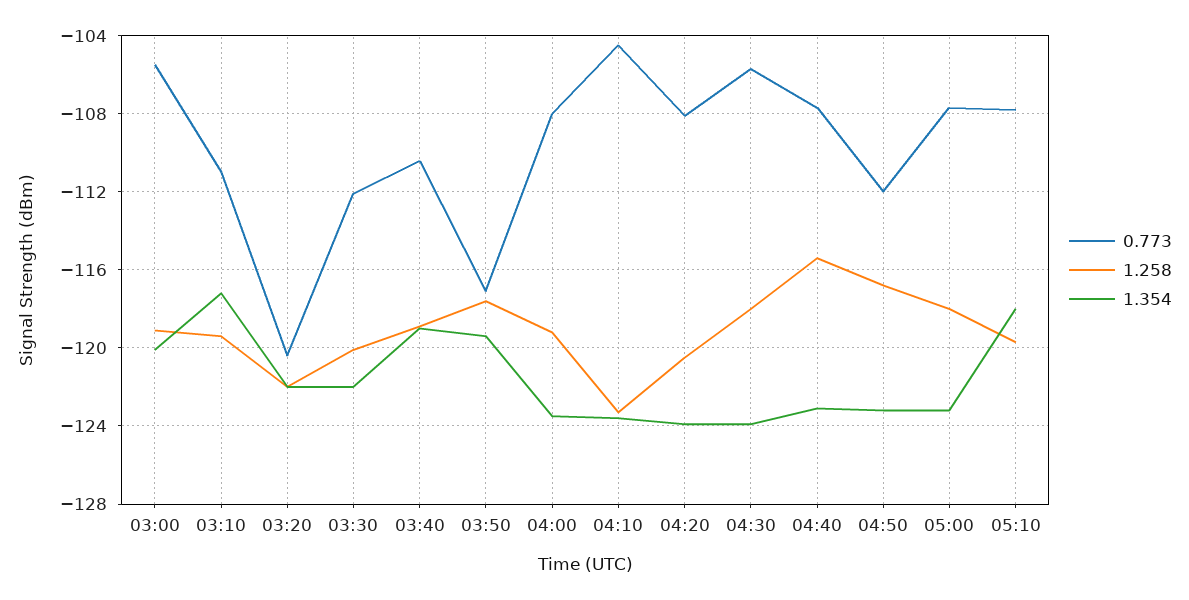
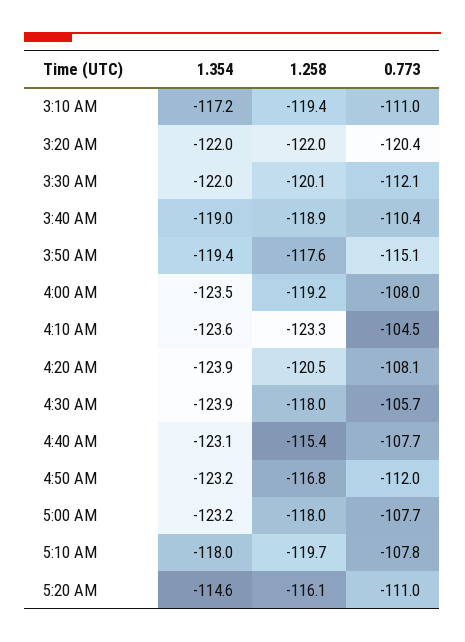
0.773, 03:00: -105.5 -> none
1.258, 03:00: -119 -> none
1.354, 03:00: -120 -> none
0.773, 03:50: -117 -> -115.1
1.354, 5:20 AM: none -> -114.6
1.258, 5:20 AM: none -> -116.1
0.773, 5:20 AM: none -> -111

